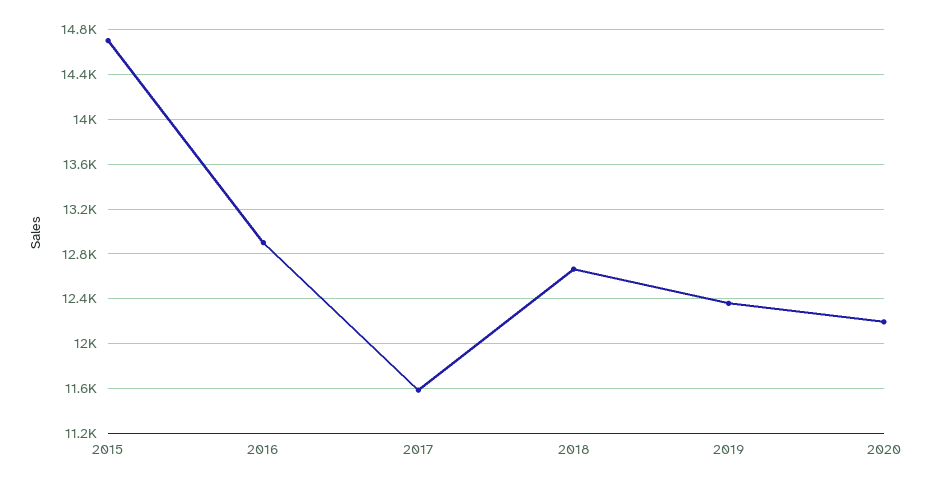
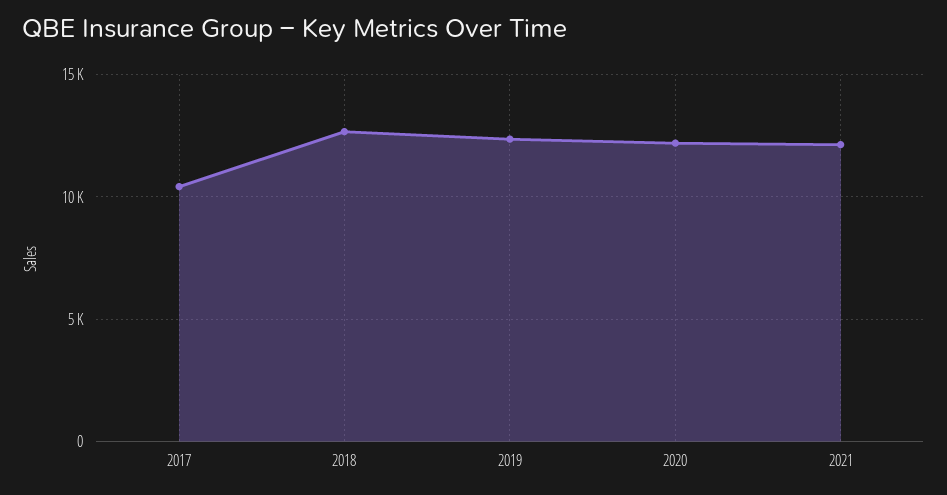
2015: 14700 -> none
2016: 12900 -> none
2017: 11600 -> 10500
2021: none -> 12000

